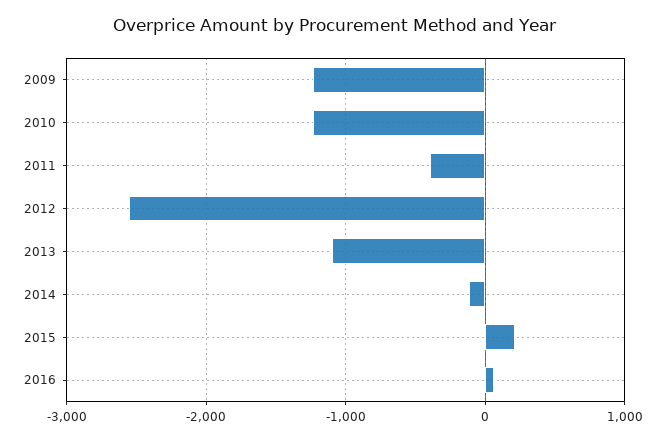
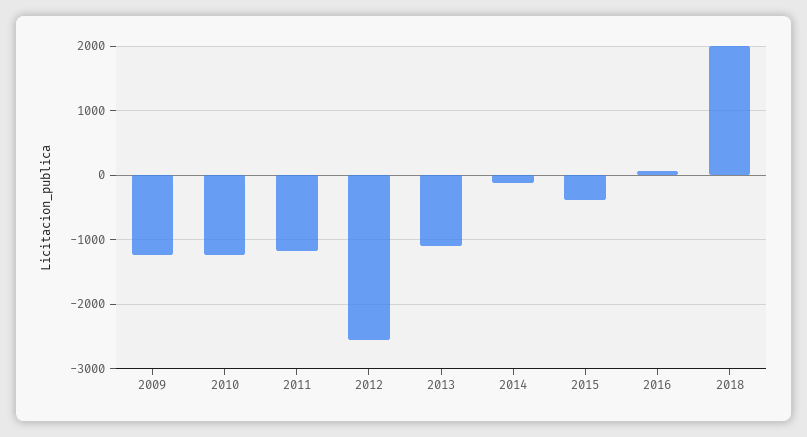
2011: -400 -> -1200
2015: 200 -> -400
2018: none -> 2000

